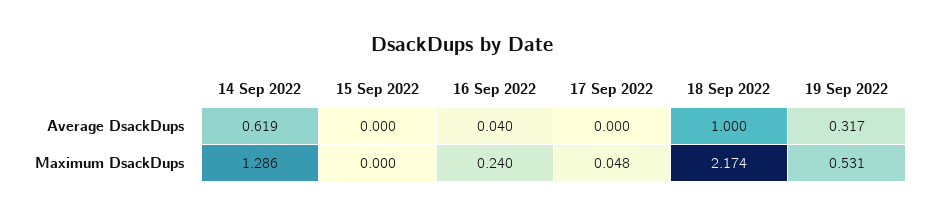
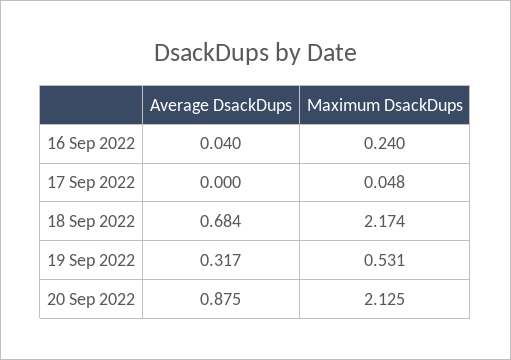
14 Sep 2022, Average DsackDups: 0.619 -> none
15 Sep 2022, Average DsackDups: 0 -> none
18 Sep 2022, Average DsackDups: 1 -> 0.684
14 Sep 2022, Maximum DsackDups: 1.286 -> none
15 Sep 2022, Maximum DsackDups: 0 -> none
20 Sep 2022, Average DsackDups: none -> 0.875
20 Sep 2022, Maximum DsackDups: none -> 2.125

